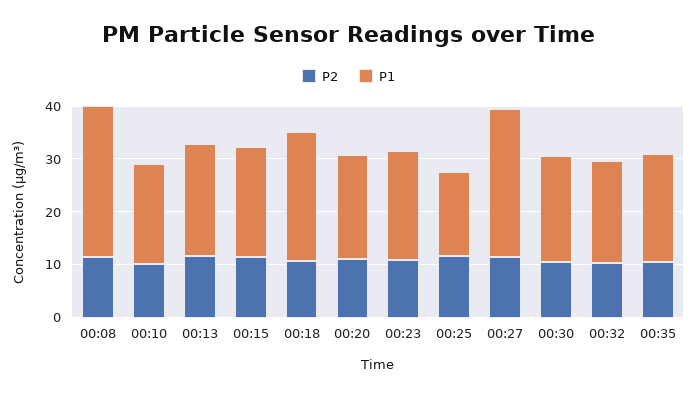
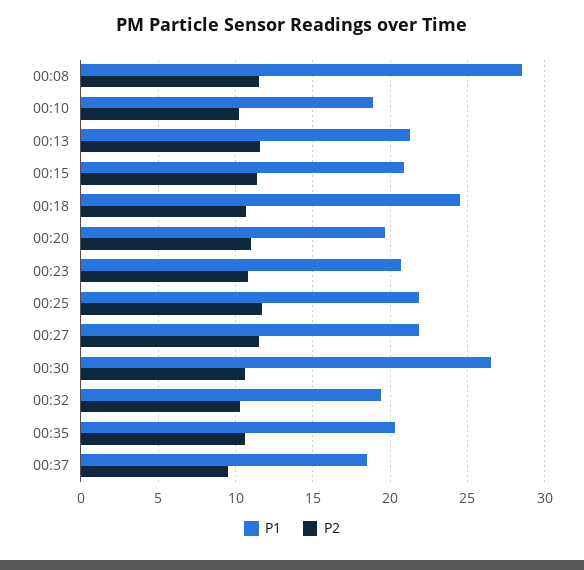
P1, 00:25: 16 -> 22
P1, 00:27: 28 -> 22
P1, 00:30: 20 -> 26.5
P1, 00:37: none -> 18.5
P2, 00:37: none -> 9.5

